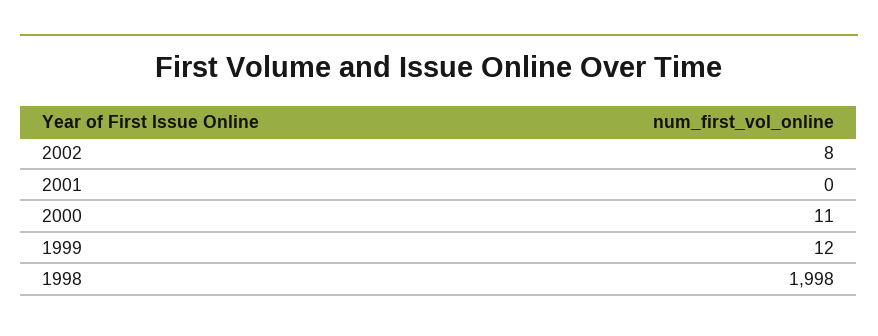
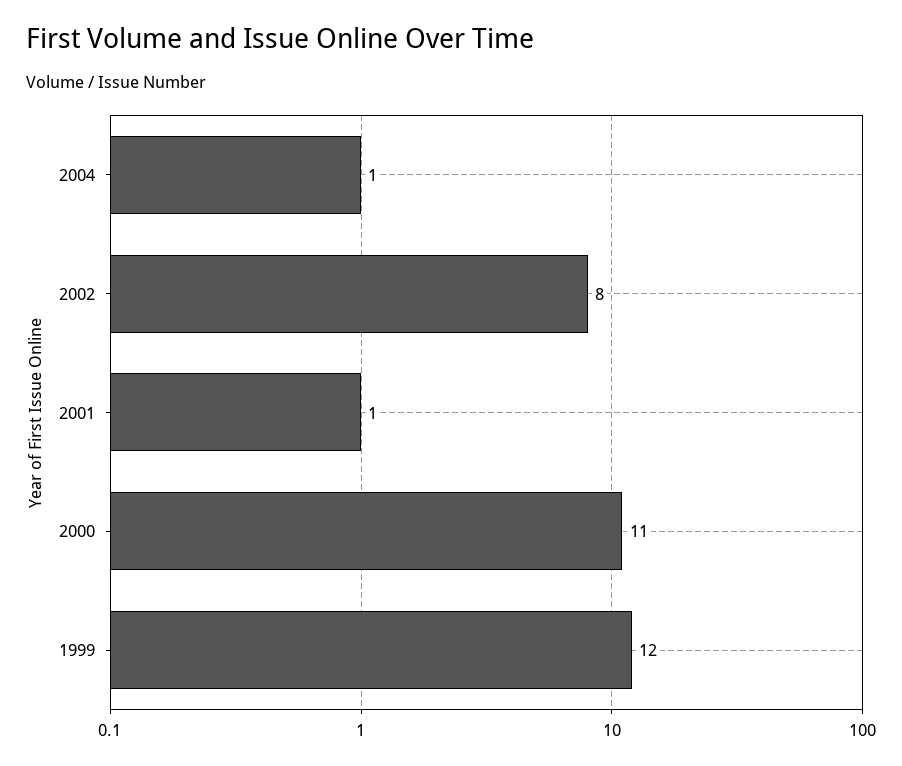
2001: 0 -> 1
1998: 1998 -> none
2004: none -> 1

